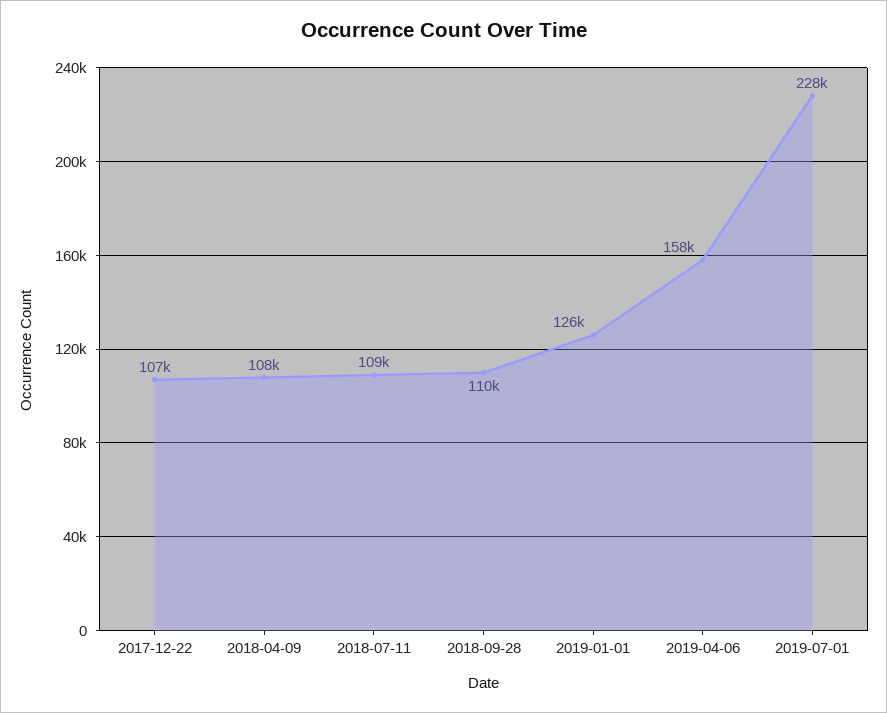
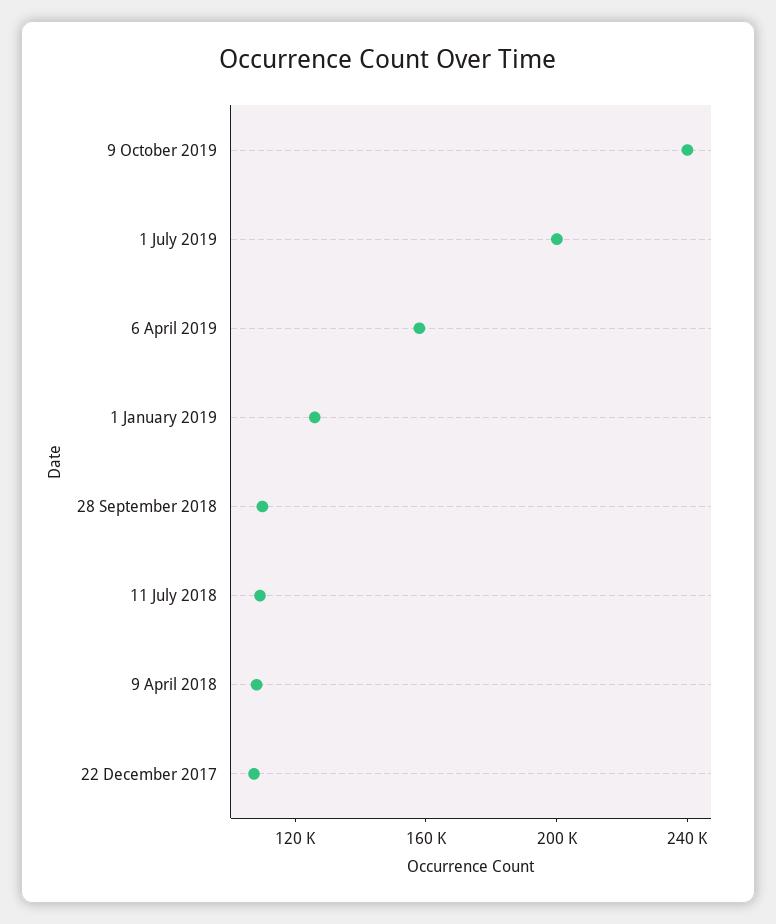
2019-07-01: 228000 -> 200000
9 October 2019: none -> 240000

